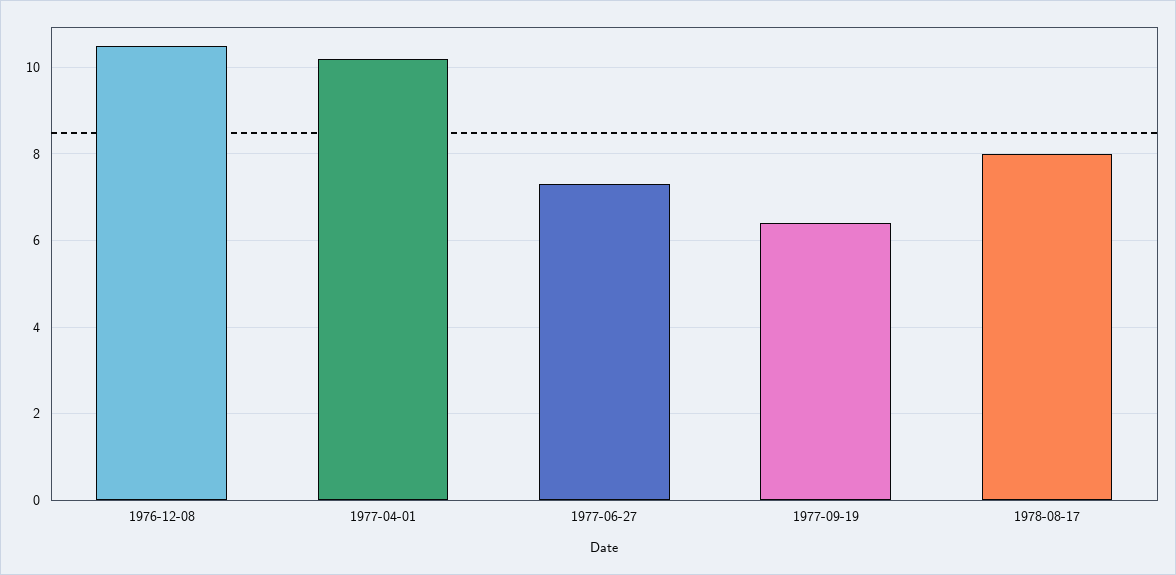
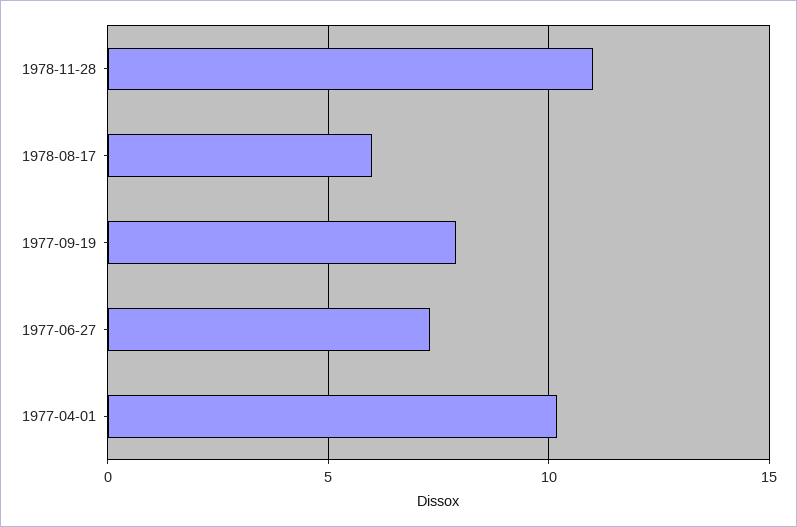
1976-12-08: 10.5 -> none
1977-09-19: 6.5 -> 8
1978-08-17: 8 -> 6
1978-11-28: none -> 11

